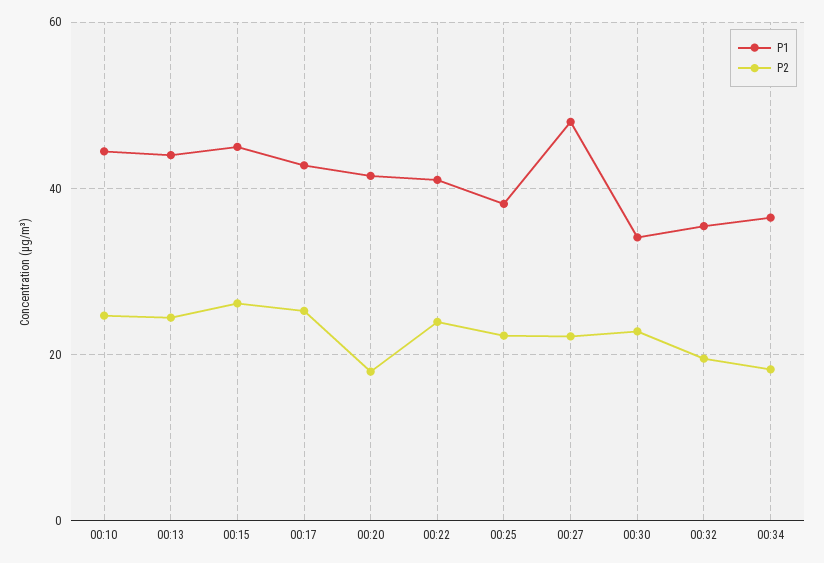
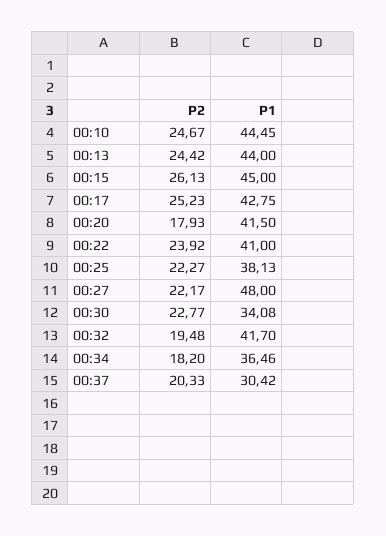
P1, 00:32: 36 -> 41.7
P2, 00:37: none -> 20.33
P1, 00:37: none -> 30.42

